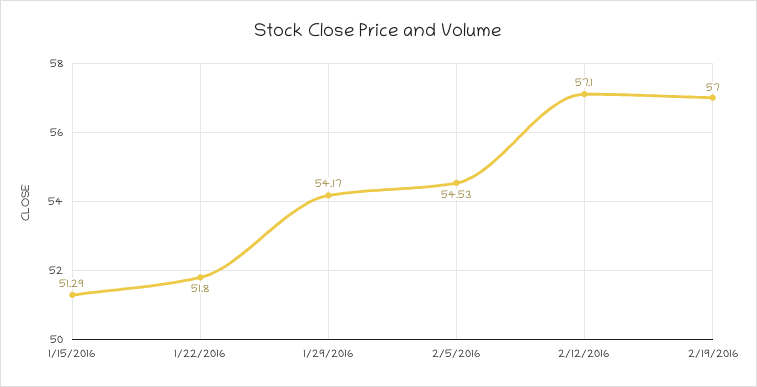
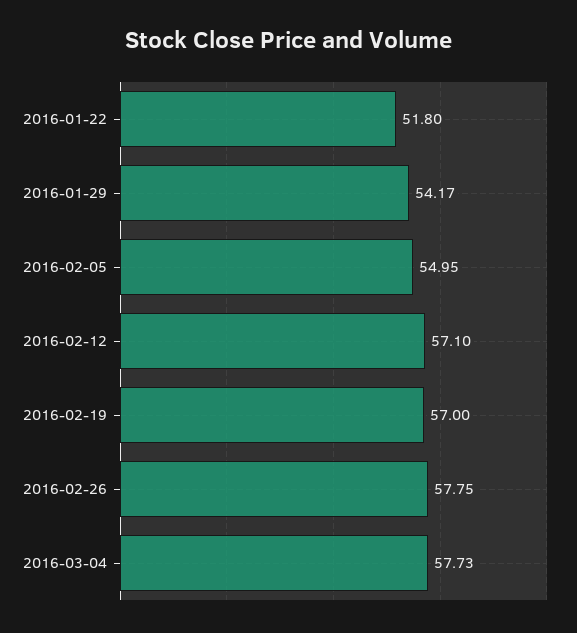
1/15/2016: 51.29 -> none
2/5/2016: 54.53 -> 54.95
2016-02-26: none -> 57.75
2016-03-04: none -> 57.73

